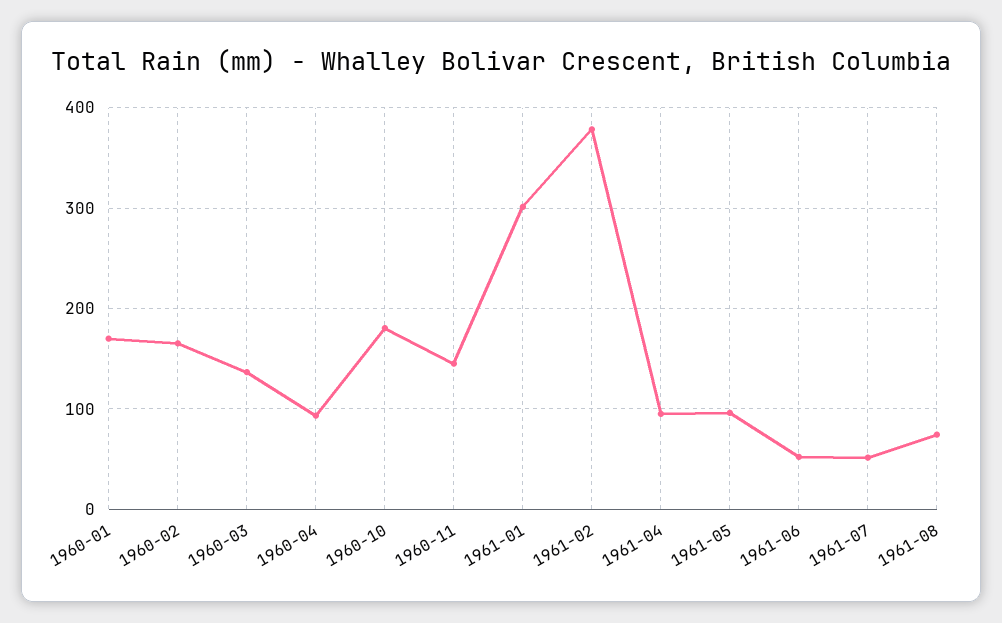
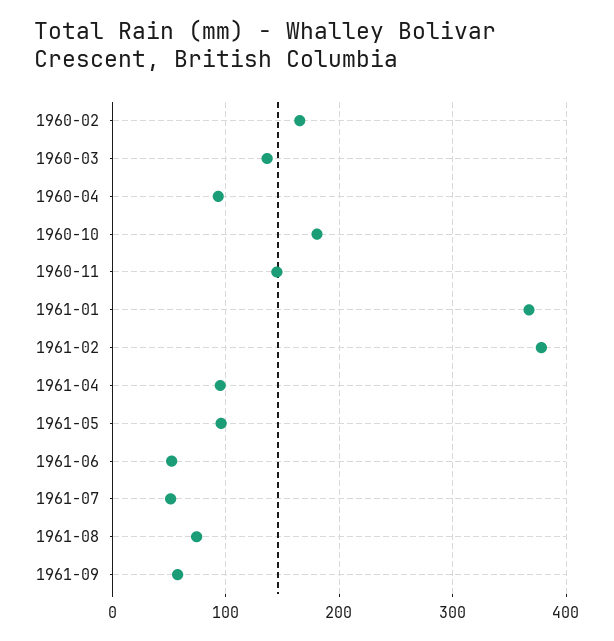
1960-01: 170 -> none
1961-01: 300 -> 370
1961-09: none -> 60

